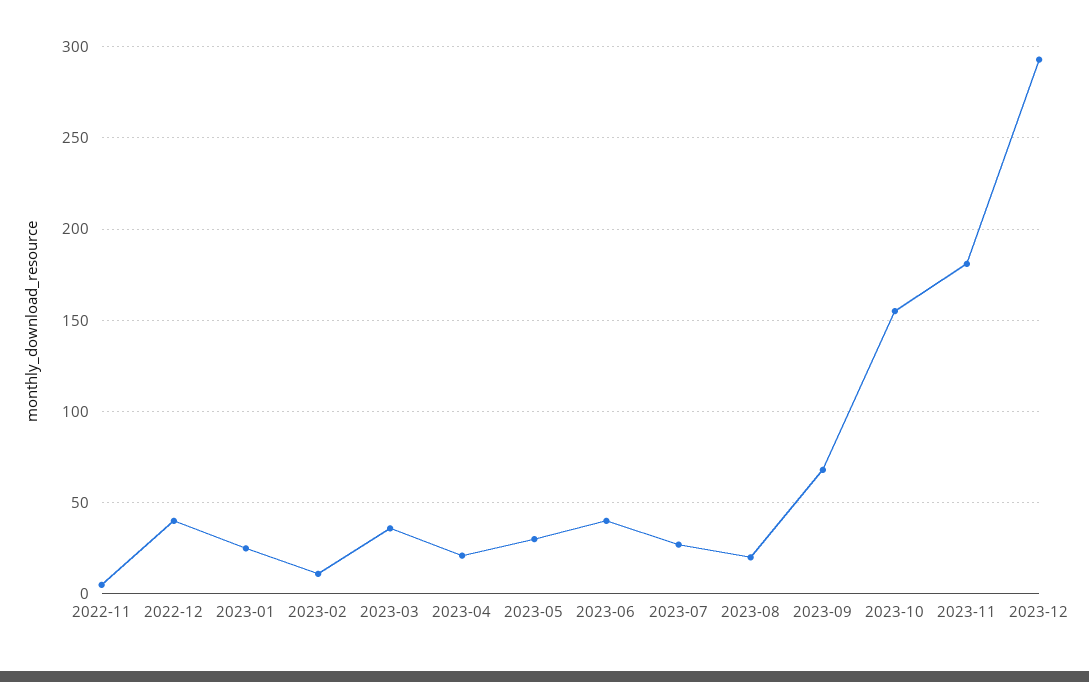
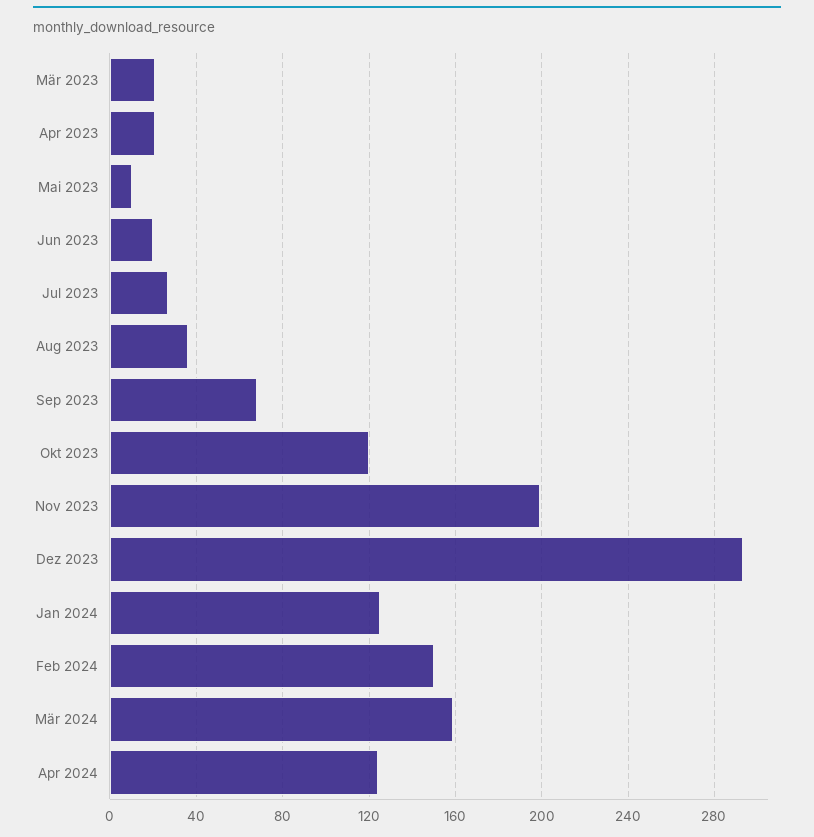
2022-11: 5 -> none
2022-12: 40 -> none
2023-01: 25 -> none
2023-02: 10 -> none
2023-03: 35 -> 20
2023-05: 30 -> 10
2023-06: 40 -> 20
2023-08: 20 -> 35
2023-10: 155 -> 120
2023-11: 180 -> 200
Jan 2024: none -> 125
Feb 2024: none -> 150
Mär 2024: none -> 160
Apr 2024: none -> 125

